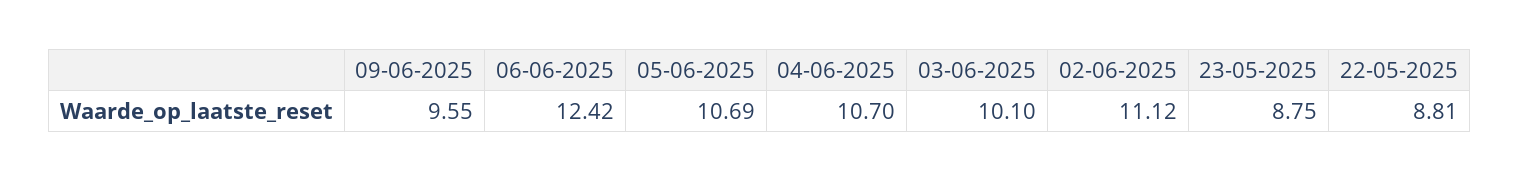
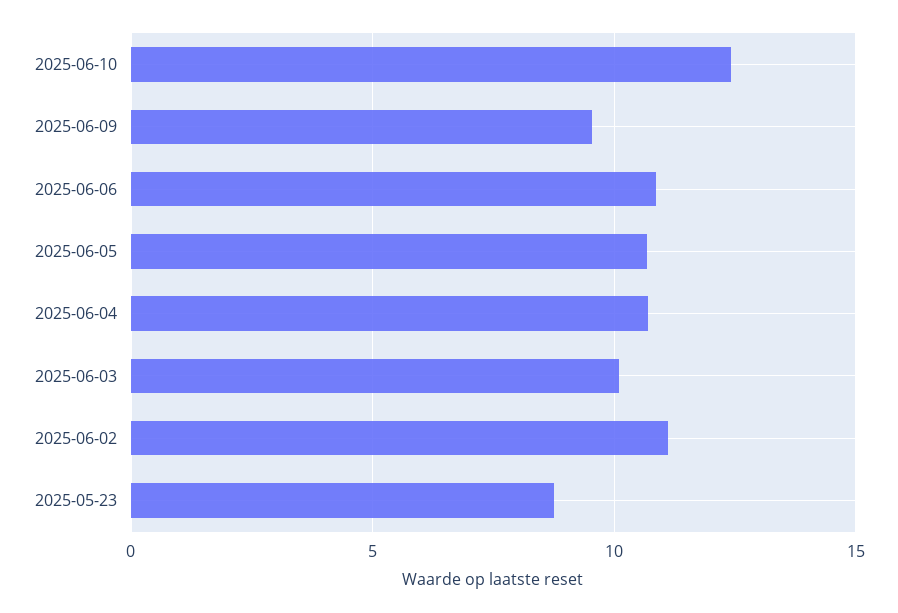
06-06-2025: 12.42 -> 11
22-05-2025: 8.81 -> none
2025-06-10: none -> 12.5

